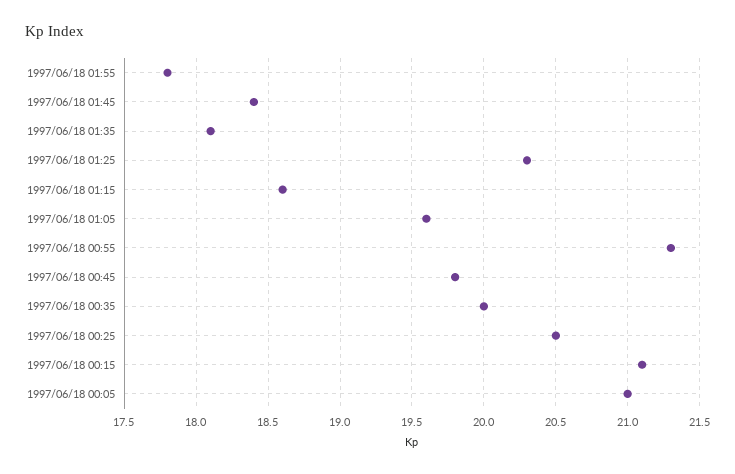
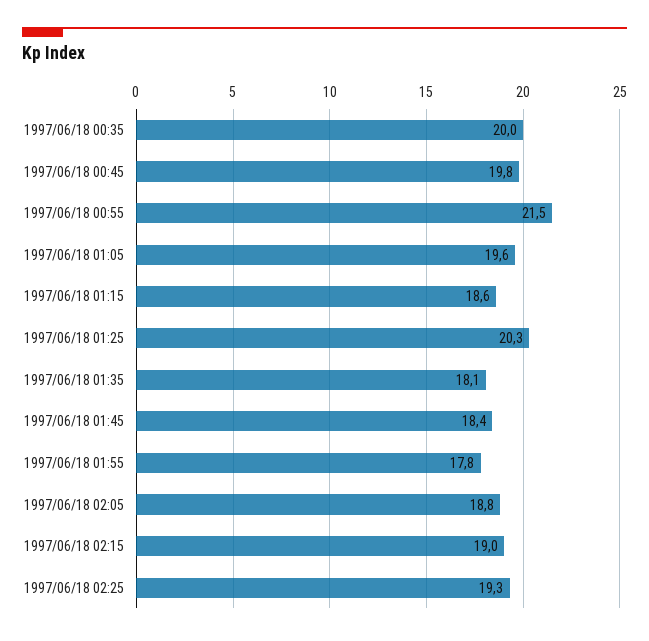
1997/06/18 00:55: 21.3 -> 21.5
1997/06/18 00:25: 20.5 -> none
1997/06/18 00:15: 21.1 -> none
1997/06/18 00:05: 21 -> none
1997/06/18 02:05: none -> 18.8
1997/06/18 02:15: none -> 19
1997/06/18 02:25: none -> 19.3

